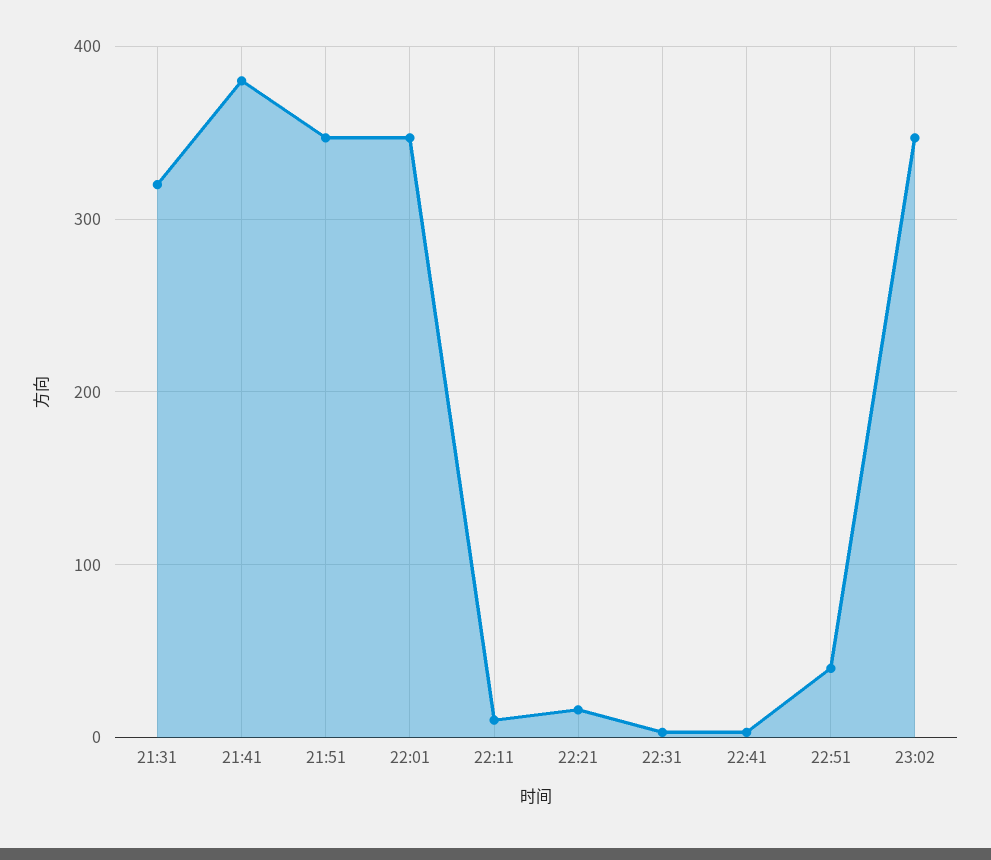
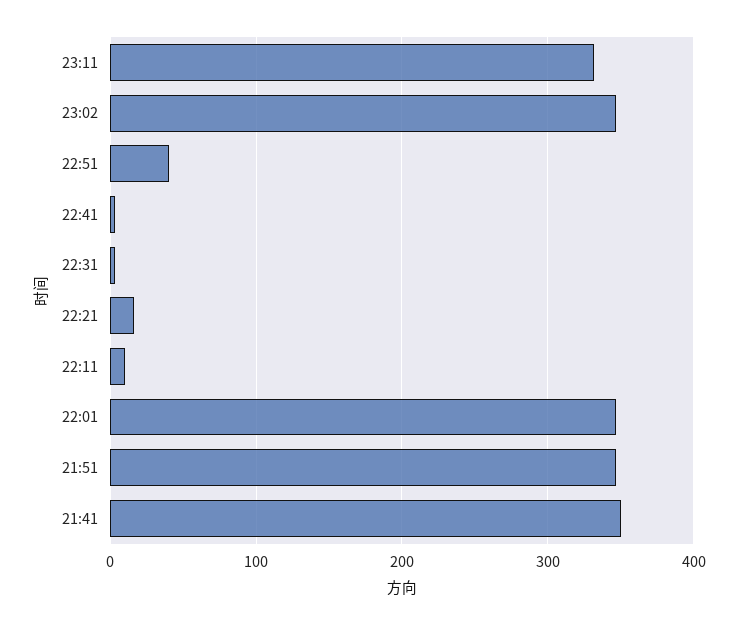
21:31: 320 -> none
21:41: 380 -> 350
23:11: none -> 330

